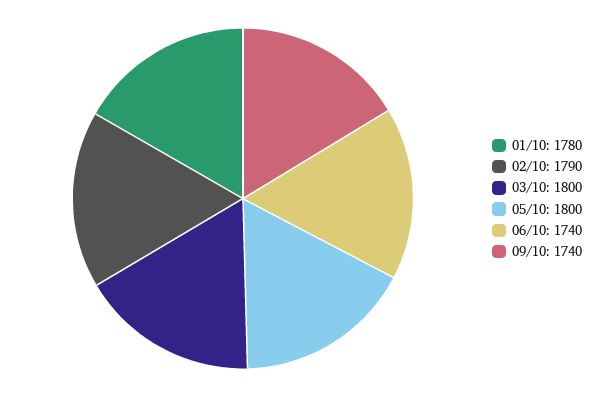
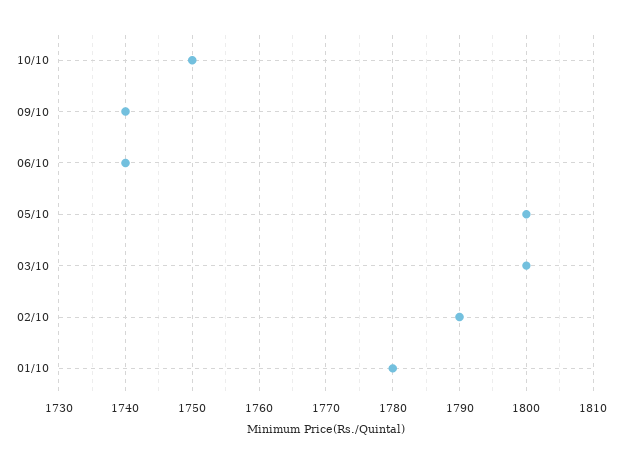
10/10: none -> 1750

